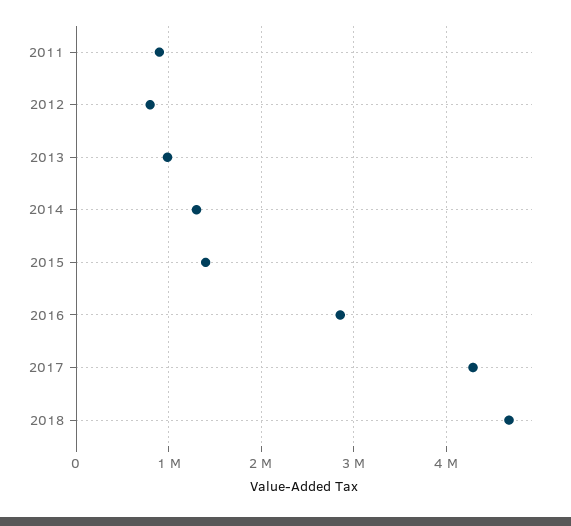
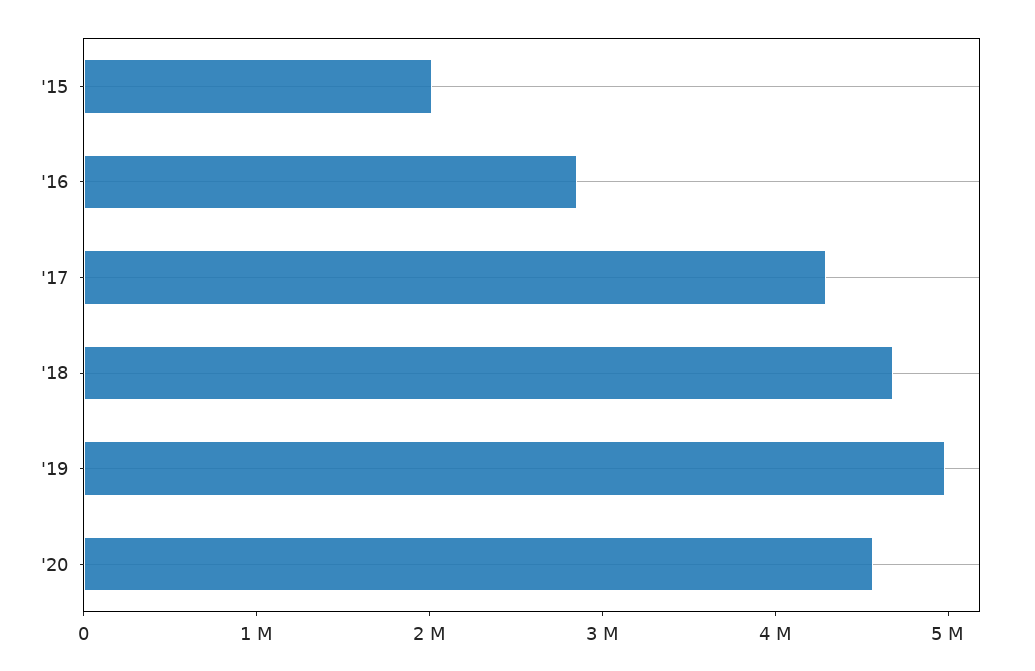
2011: 900000 -> none
2012: 800000 -> none
2013: 1000000 -> none
2014: 1300000 -> none
2015: 1400000 -> 2000000
'19: none -> 5000000
'20: none -> 4600000

